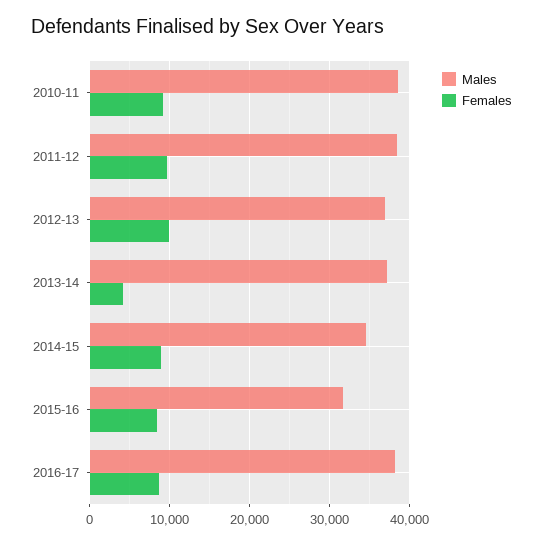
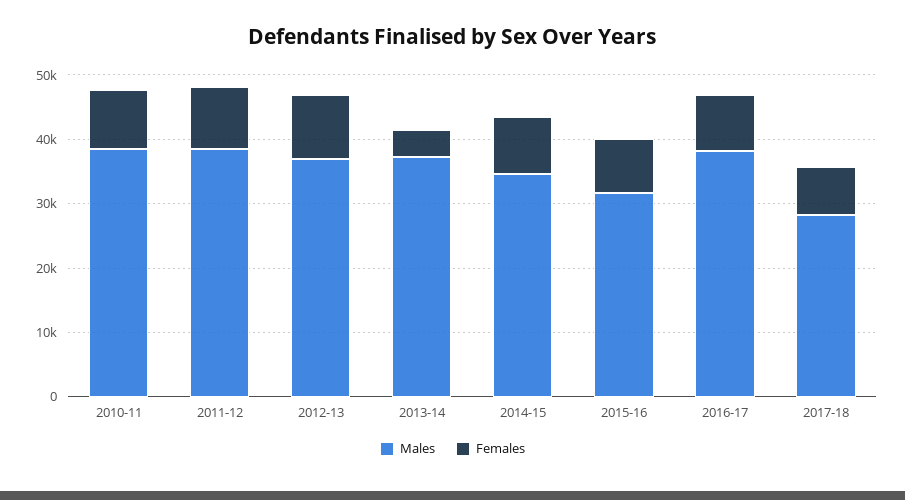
Males, 2017-18: none -> 28000
Females, 2017-18: none -> 8000

